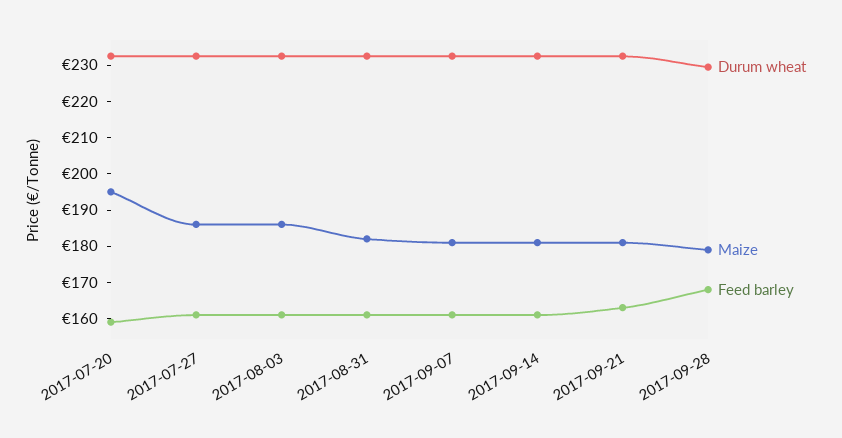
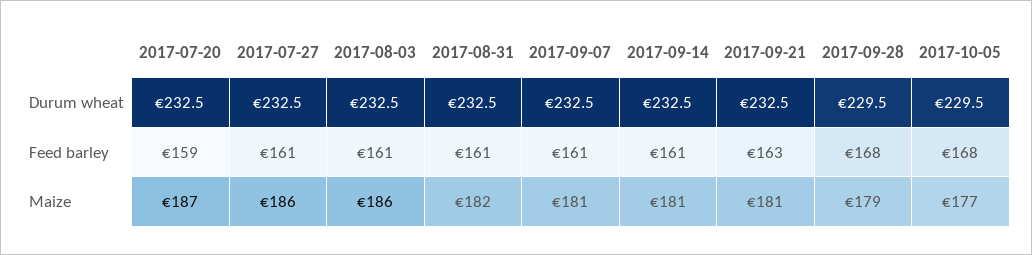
Maize, 2017-07-20: 195 -> 187
Durum wheat, 2017-10-05: none -> 229.5
Feed barley, 2017-10-05: none -> 168
Maize, 2017-10-05: none -> 177

